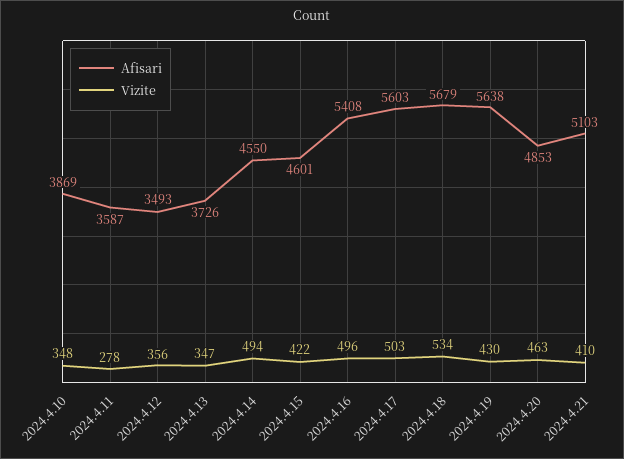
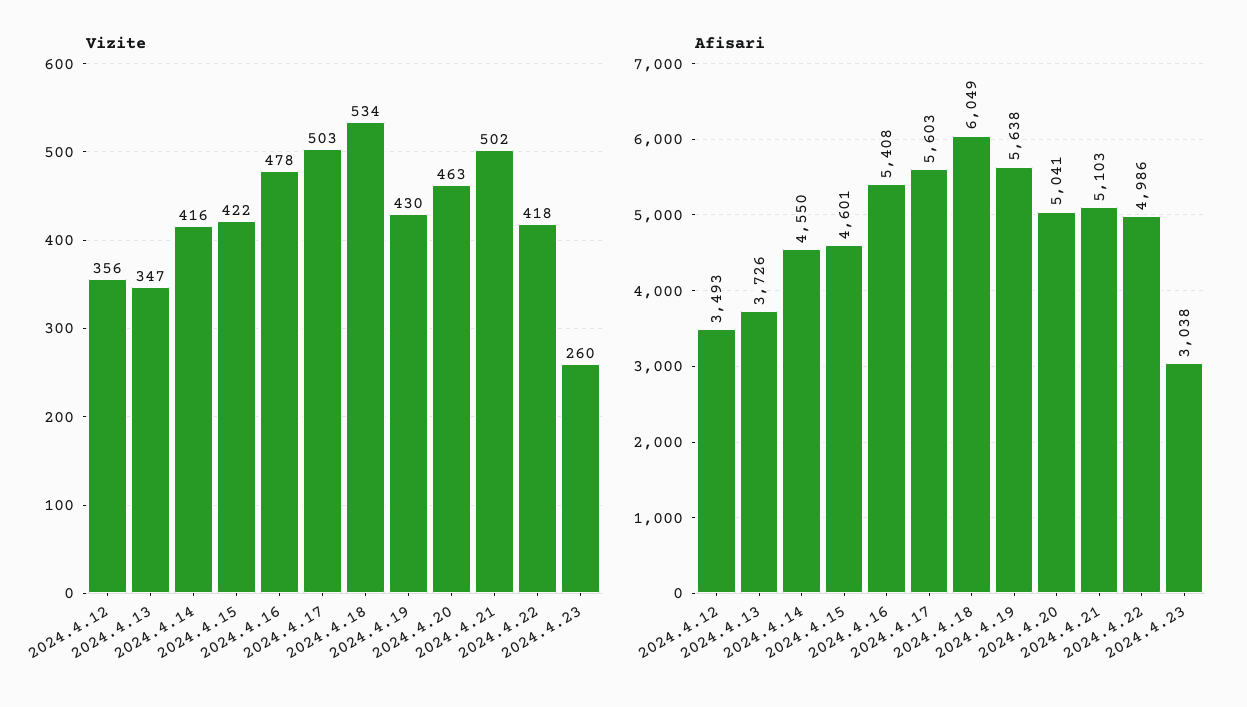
Afisari, 2024.4.10: 3869 -> none
Vizite, 2024.4.10: 348 -> none
Afisari, 2024.4.11: 3587 -> none
Vizite, 2024.4.11: 278 -> none
Vizite, 2024.4.14: 494 -> 416
Vizite, 2024.4.16: 496 -> 478
Afisari, 2024.4.18: 5679 -> 6049
Afisari, 2024.4.20: 4853 -> 5041
Vizite, 2024.4.21: 410 -> 502
Vizite, 2024.4.22: none -> 418
Vizite, 2024.4.23: none -> 260
Afisari, 2024.4.22: none -> 4986
Afisari, 2024.4.23: none -> 3038

